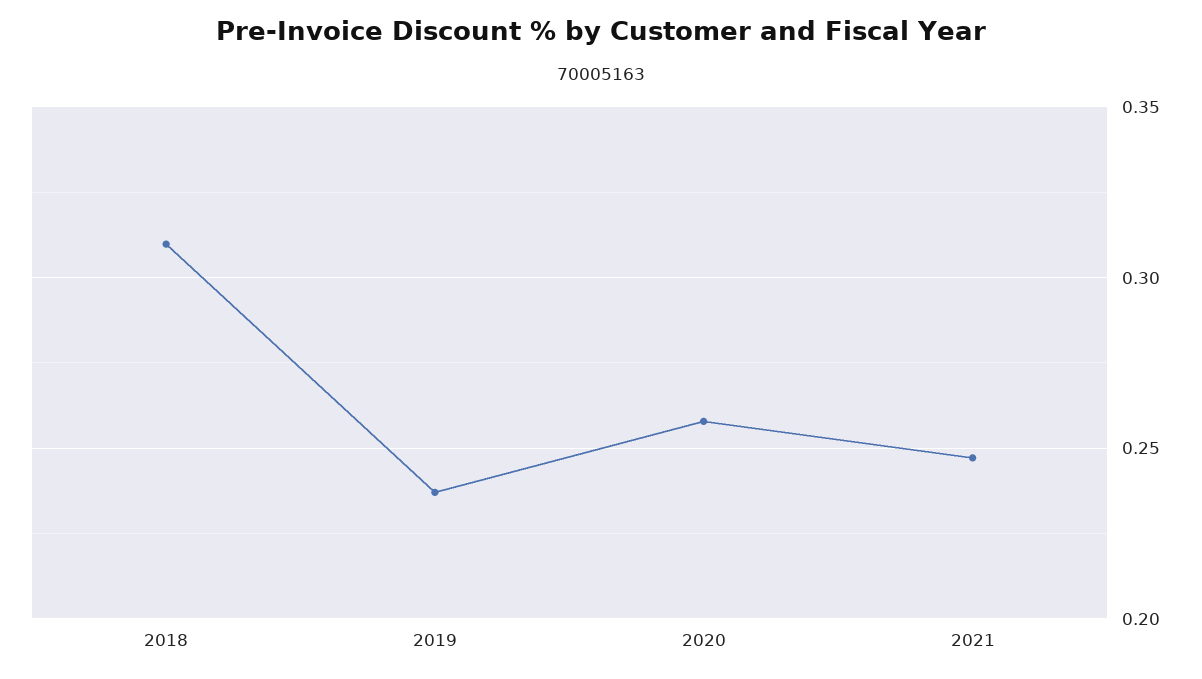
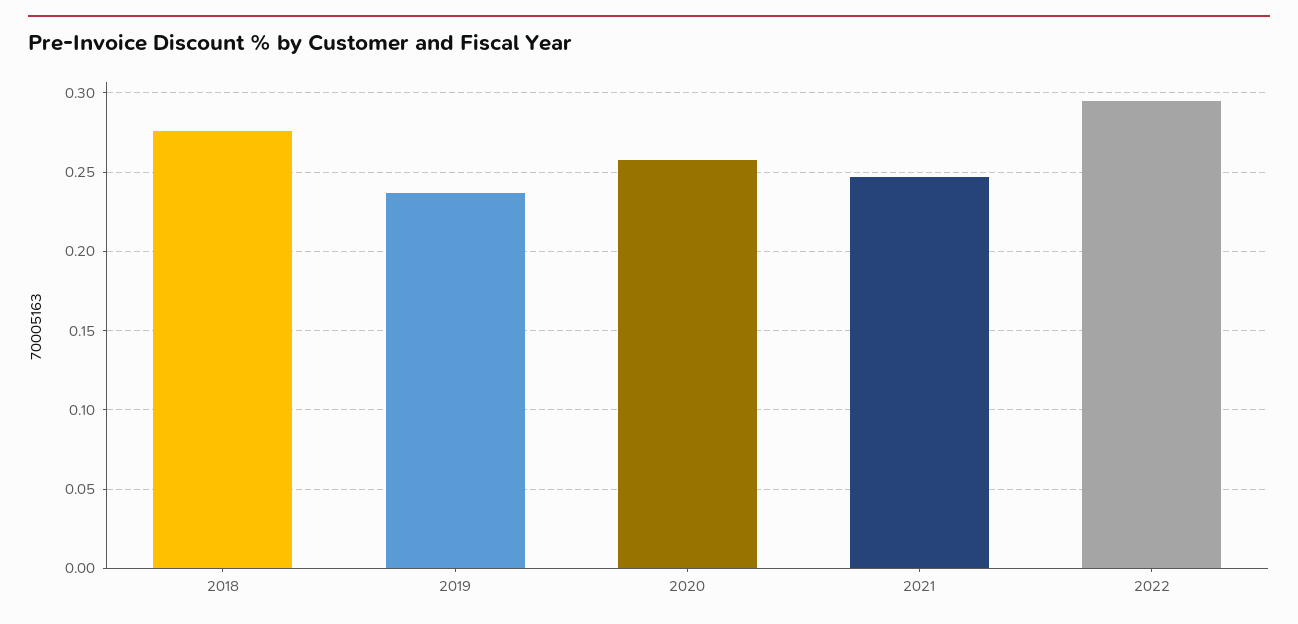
2018: 0.31 -> 0.275
2022: none -> 0.295

